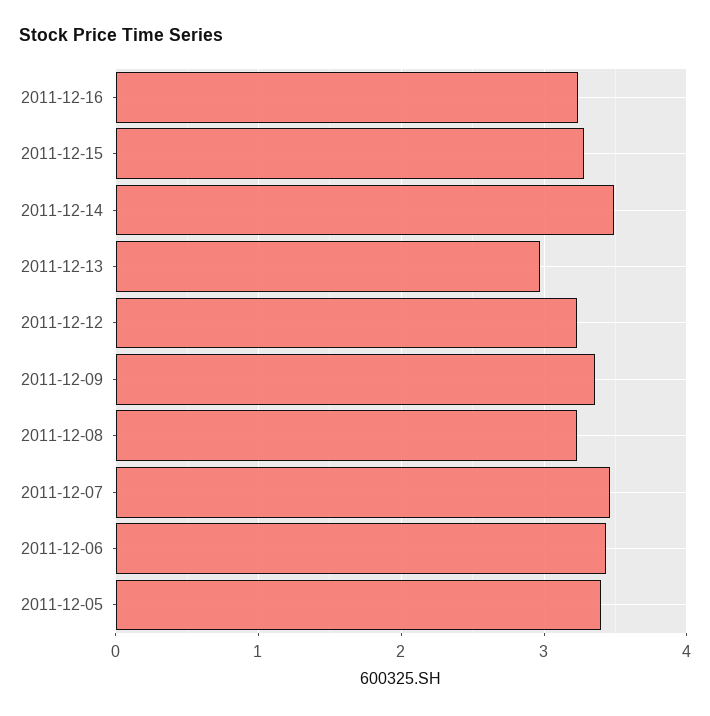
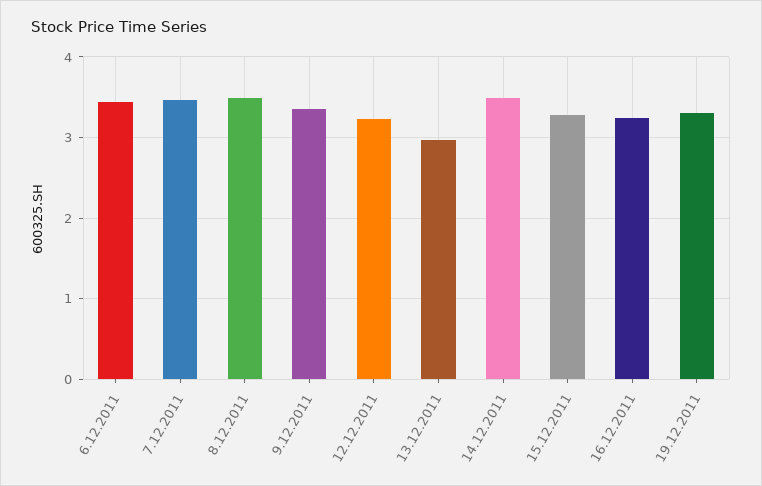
2011-12-08: 3.2 -> 3.5
2011-12-05: 3.4 -> none
19.12.2011: none -> 3.3

